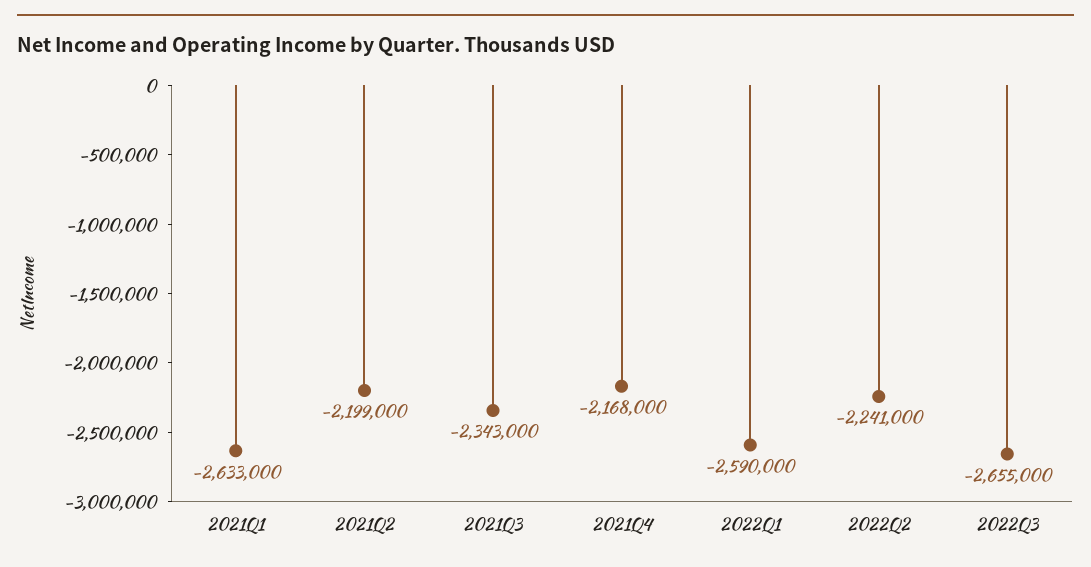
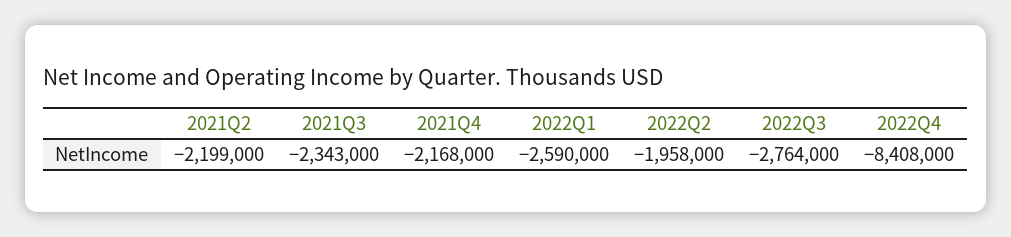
2021Q1: -2633000 -> none
2022Q2: -2241000 -> -1958000
2022Q3: -2655000 -> -2764000
2022Q4: none -> -8408000

